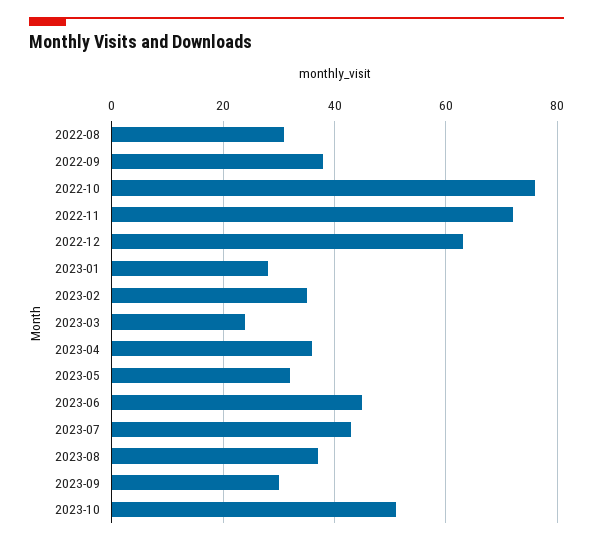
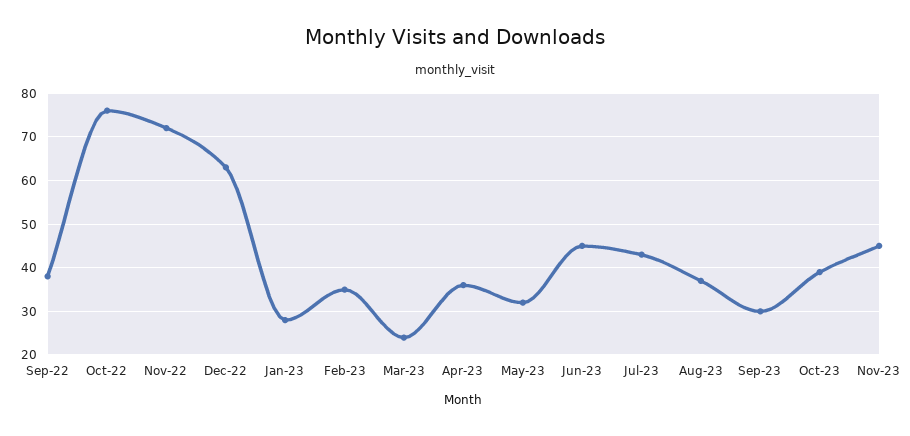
2022-08: 30 -> none
2023-10: 50 -> 40
Nov-23: none -> 45

